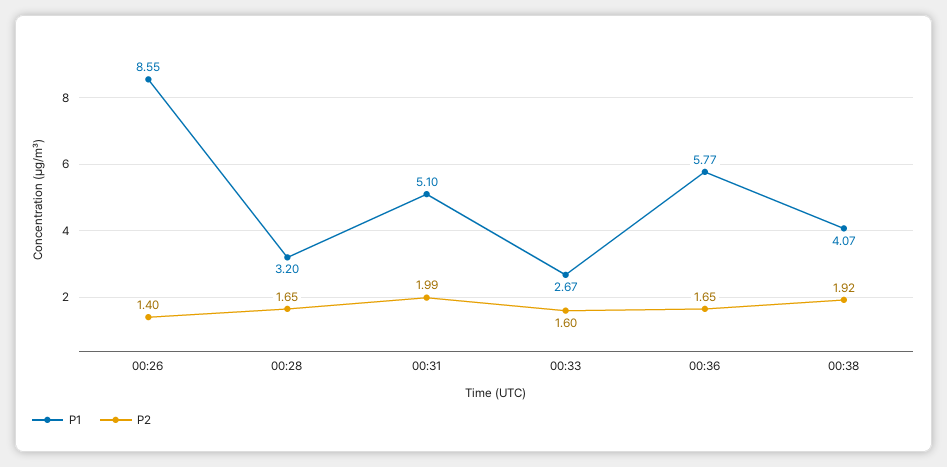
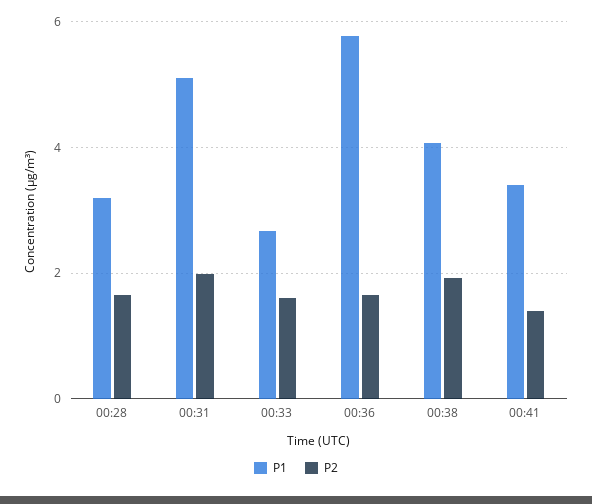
P1, 00:26: 8.55 -> none
P2, 00:26: 1.4 -> none
P1, 00:41: none -> 3.4
P2, 00:41: none -> 1.4

